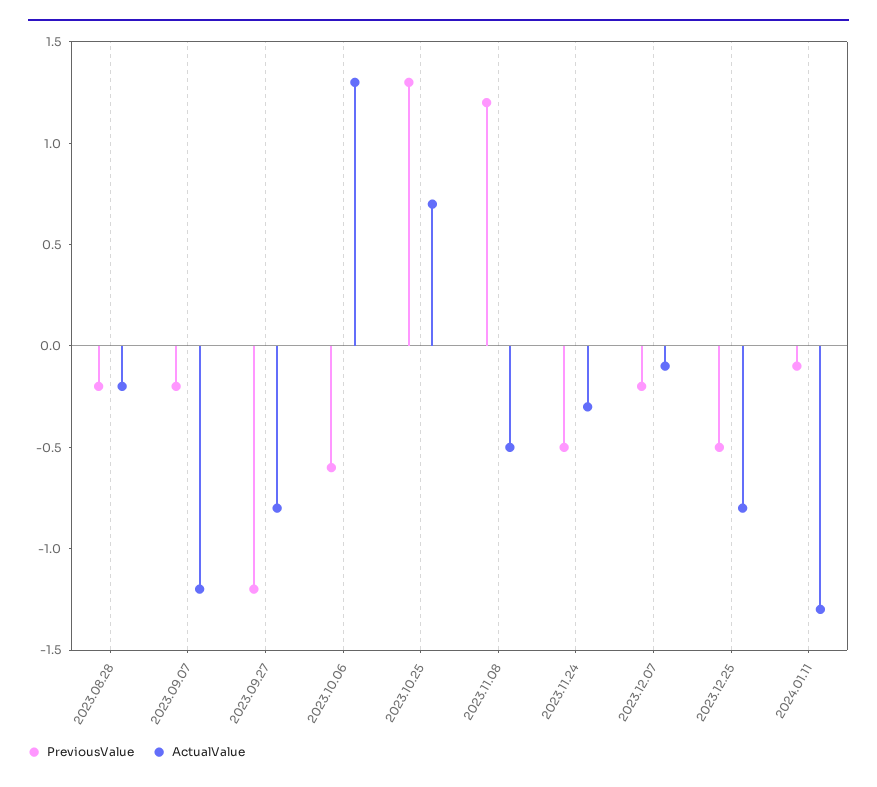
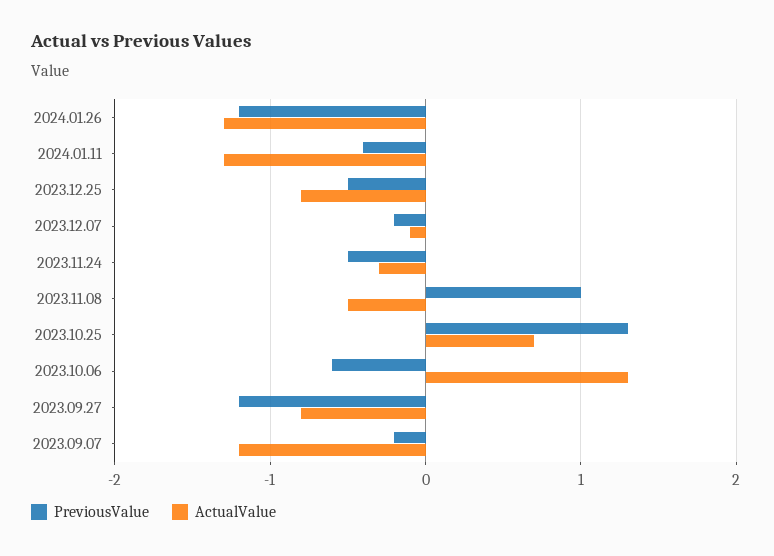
PreviousValue, 2023.08.28: -0.2 -> none
ActualValue, 2023.08.28: -0.2 -> none
PreviousValue, 2023.11.08: 1.2 -> 1
PreviousValue, 2024.01.11: -0.1 -> -0.4
PreviousValue, 2024.01.26: none -> -1.2
ActualValue, 2024.01.26: none -> -1.3

